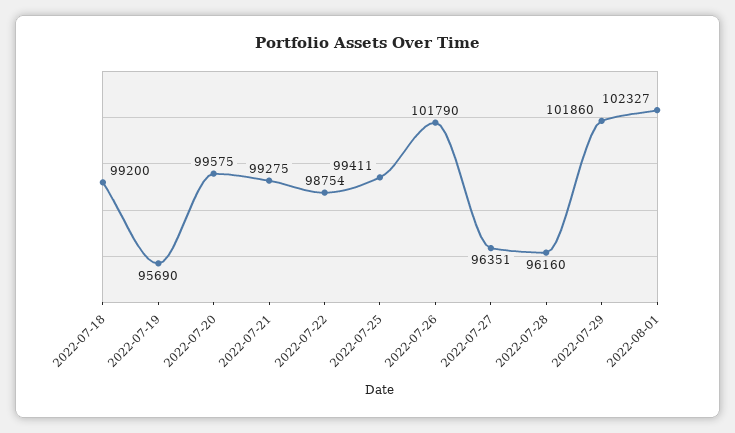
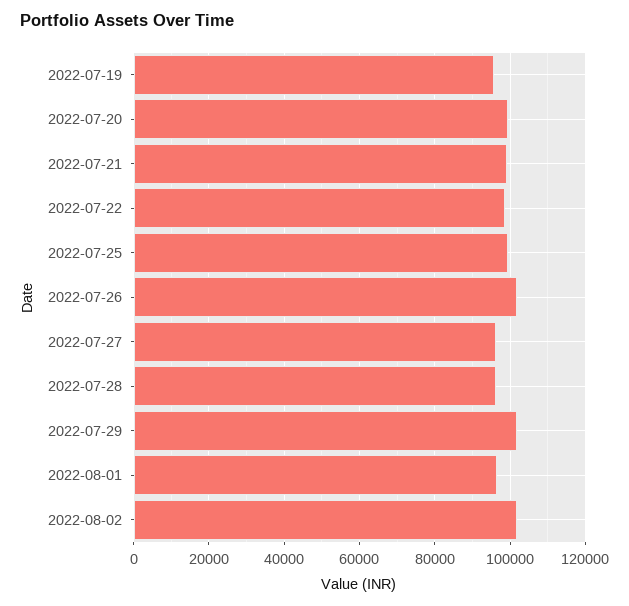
2022-07-18: 99200 -> none
2022-08-01: 102327 -> 96000
2022-08-02: none -> 102000

